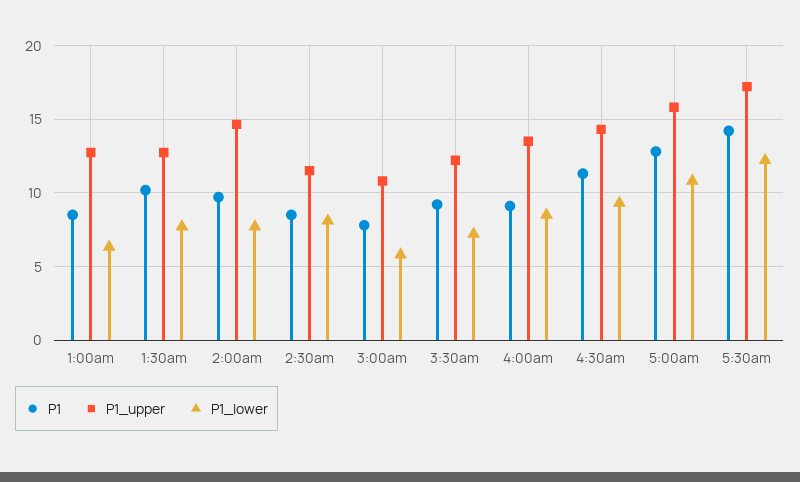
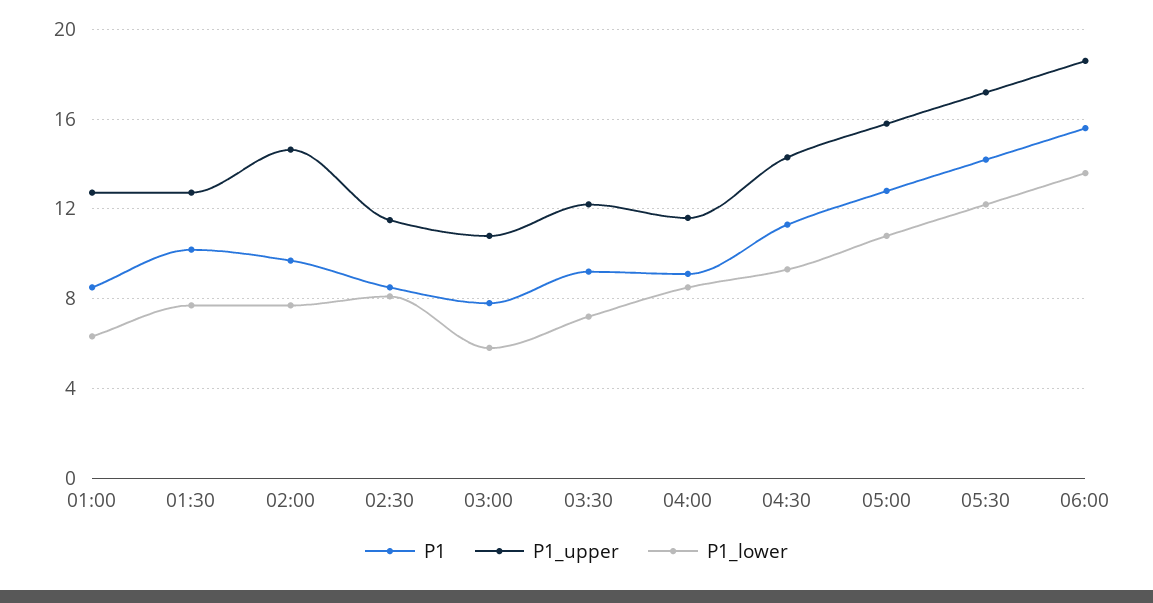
P1_upper, 4:00am: 13.5 -> 11.5
P1, 06:00: none -> 15.5
P1_upper, 06:00: none -> 18.5
P1_lower, 06:00: none -> 13.5

